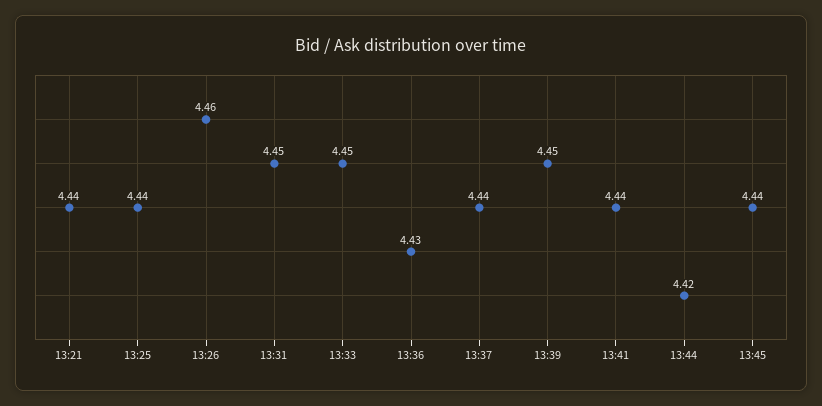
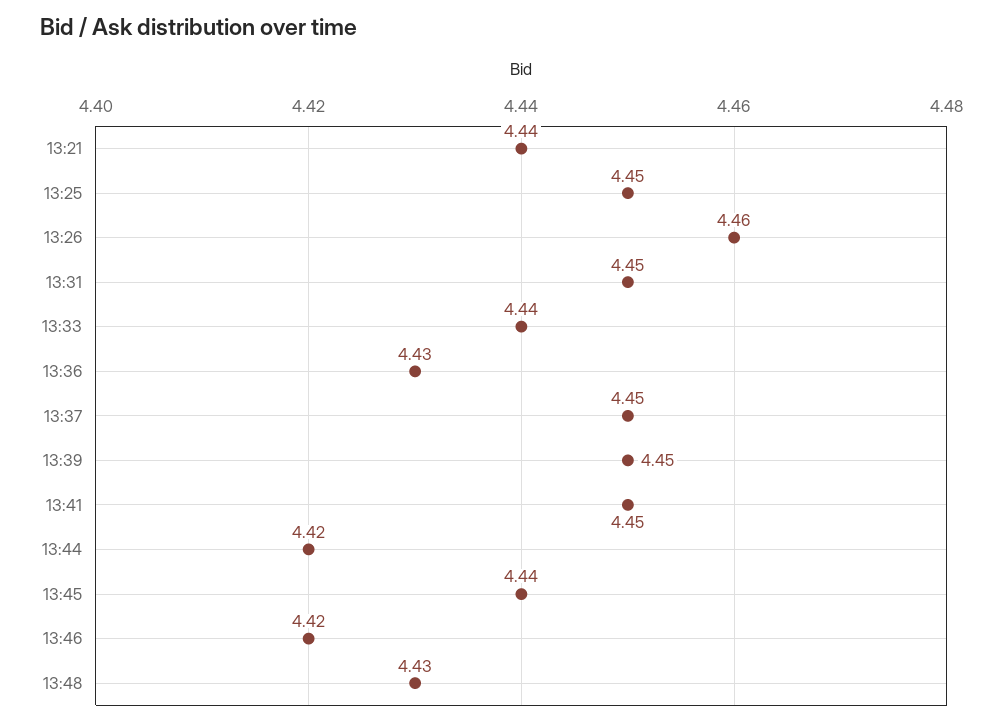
13:25: 4.44 -> 4.45
13:33: 4.45 -> 4.44
13:37: 4.44 -> 4.45
13:41: 4.44 -> 4.45
13:46: none -> 4.42
13:48: none -> 4.43

